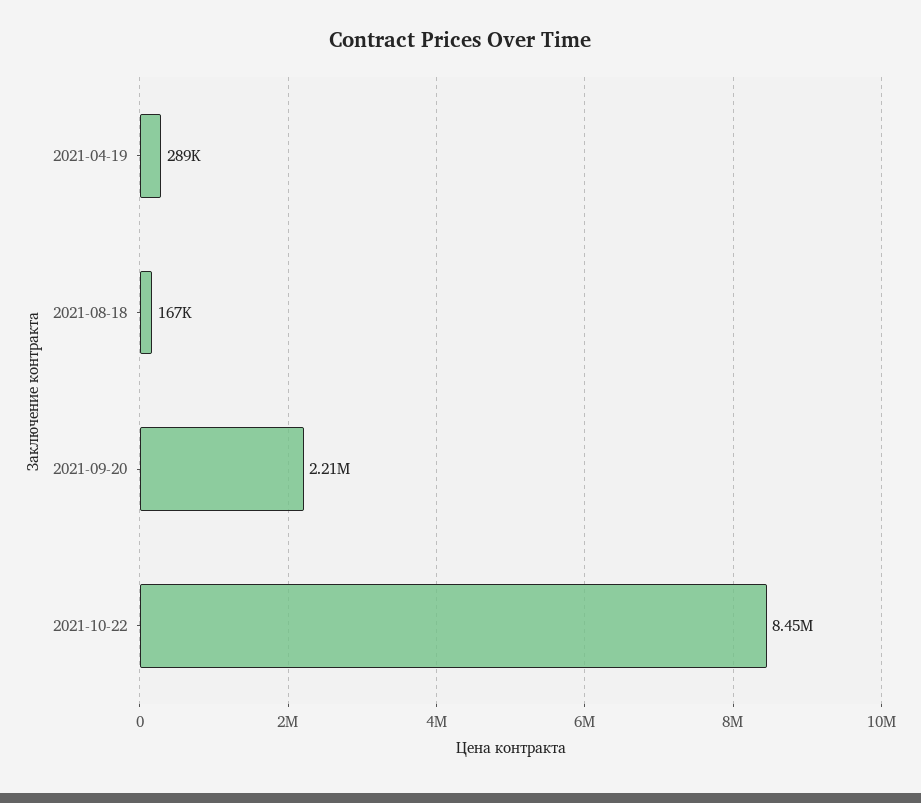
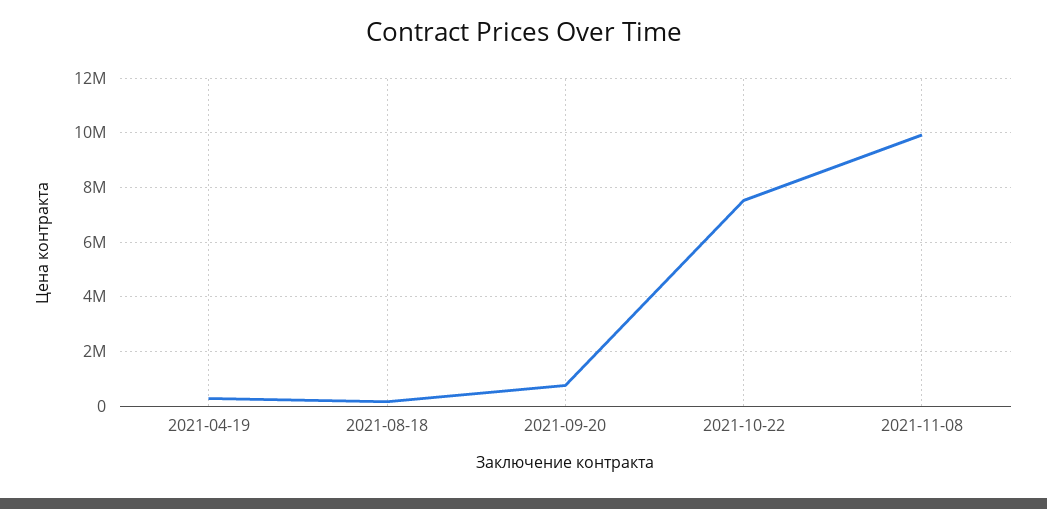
2021-09-20: 2210000 -> 750000
2021-10-22: 8450000 -> 7500000
2021-11-08: none -> 10000000

